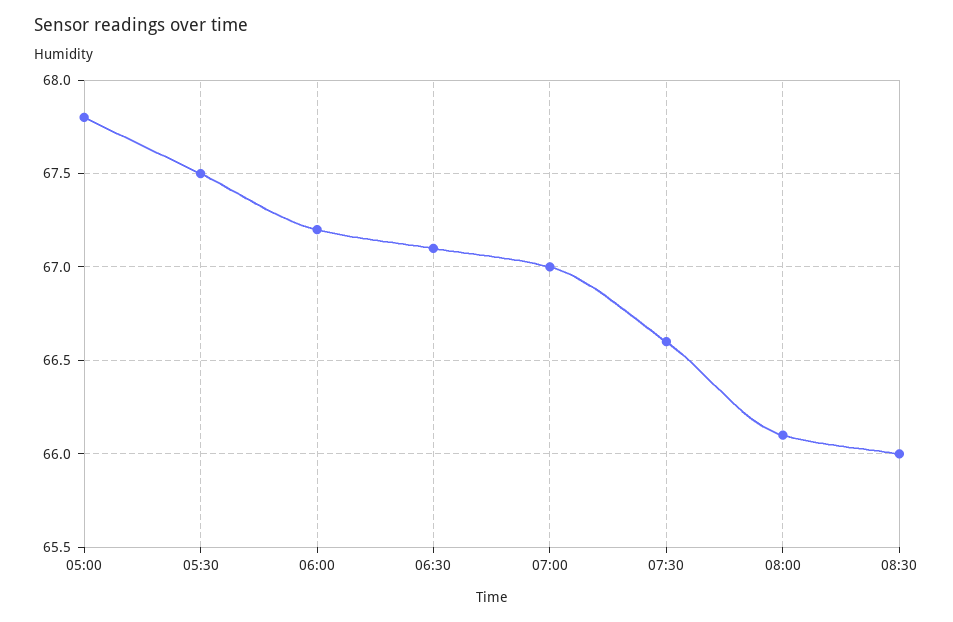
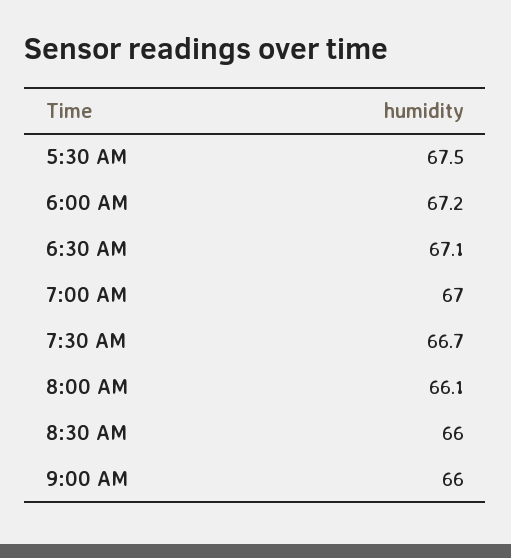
05:00: 67.8 -> none
07:30: 66.6 -> 66.7
9:00 AM: none -> 66

